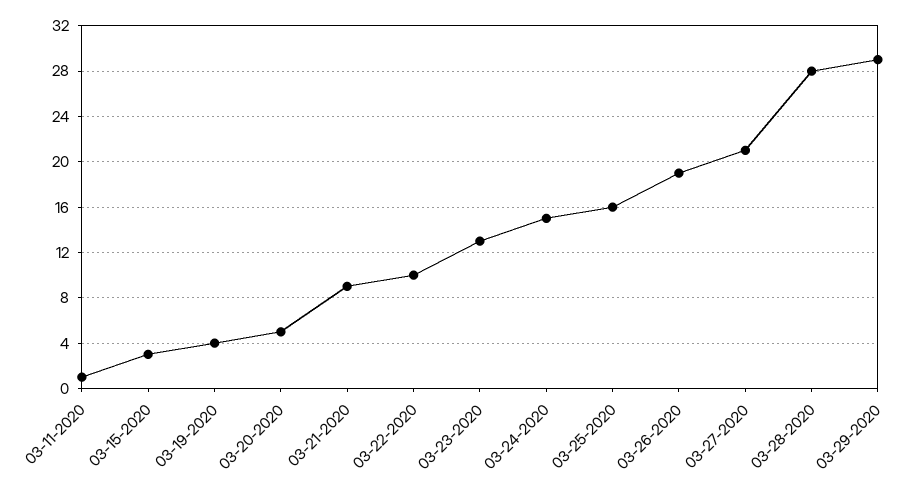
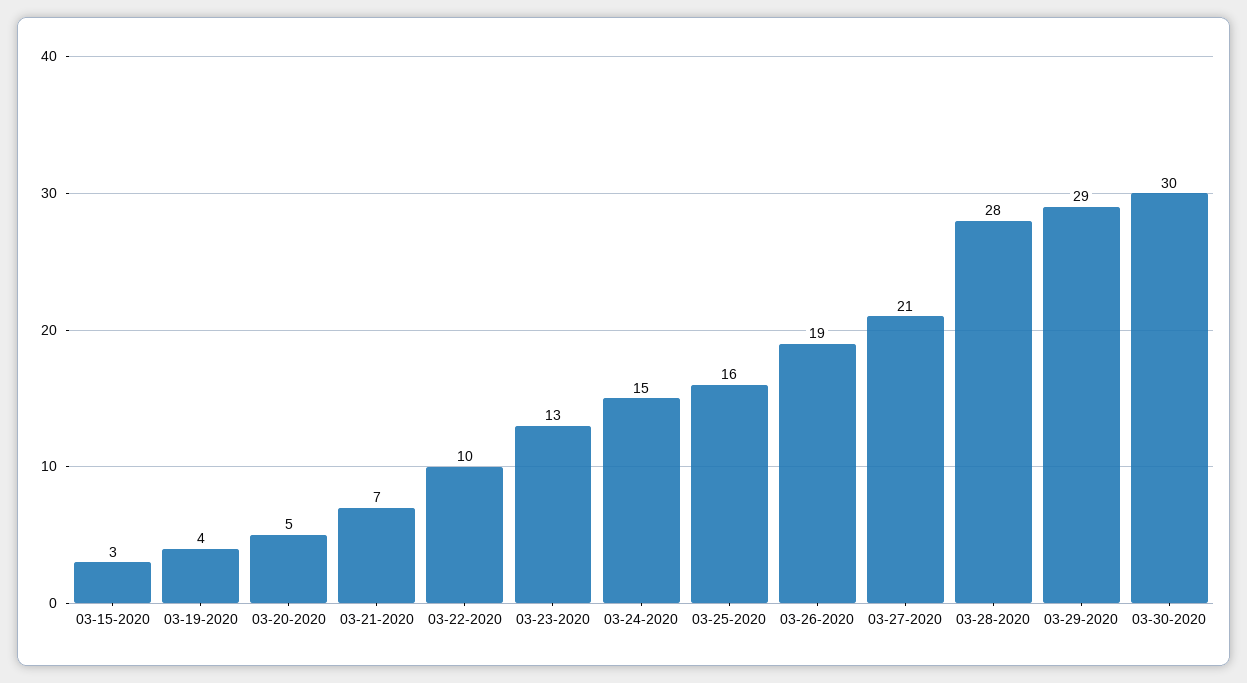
03-11-2020: 1 -> none
03-21-2020: 9 -> 7
03-30-2020: none -> 30

